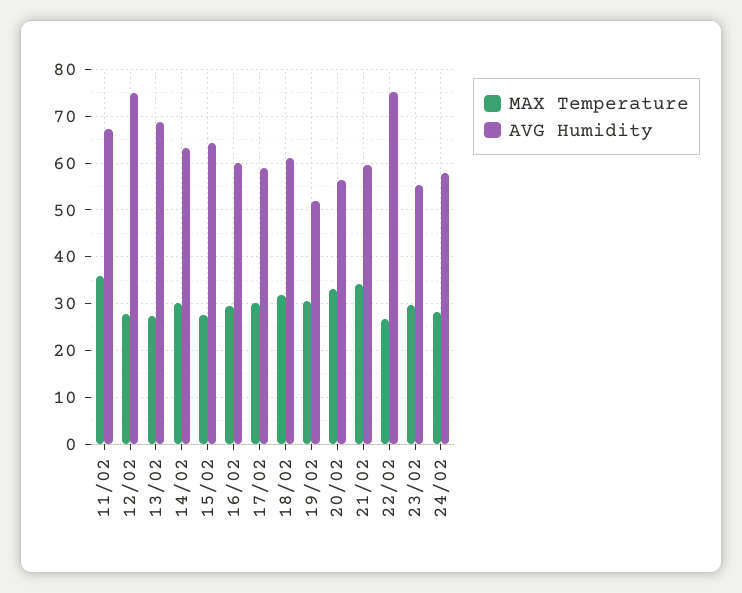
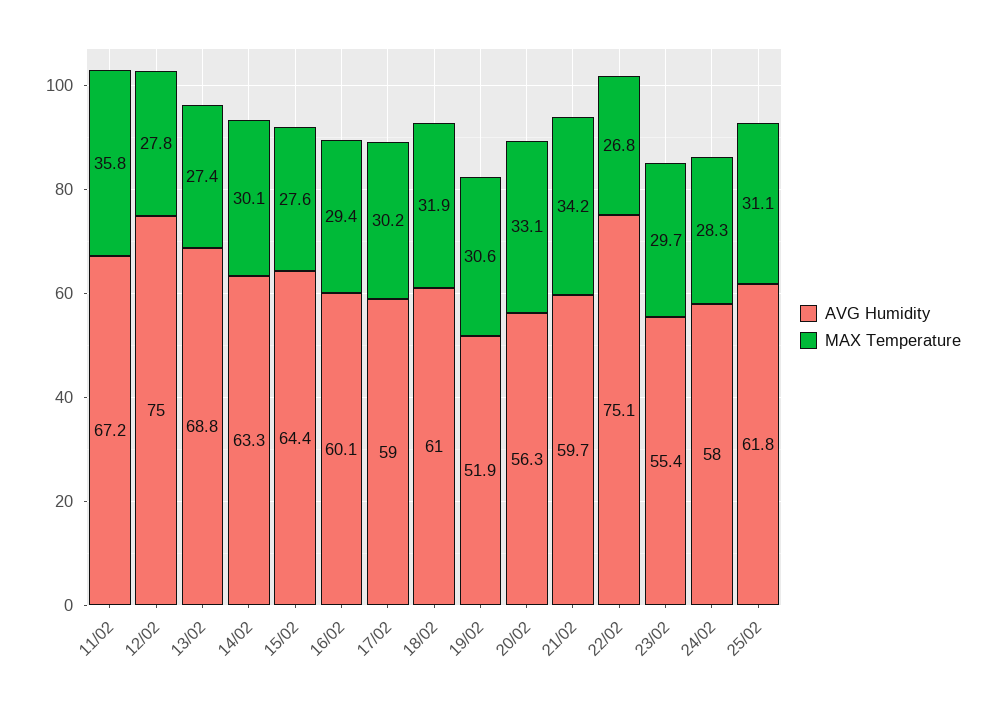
AVG Humidity, 25/02: none -> 61.8
MAX Temperature, 25/02: none -> 31.1

